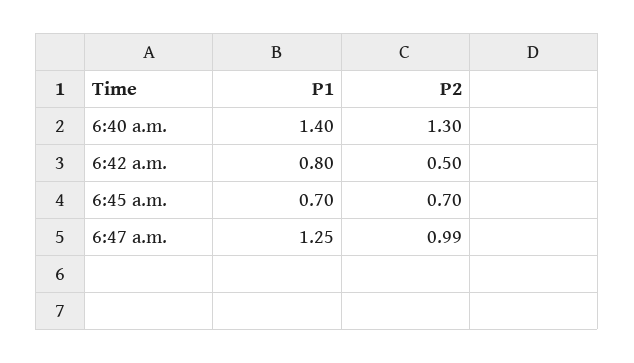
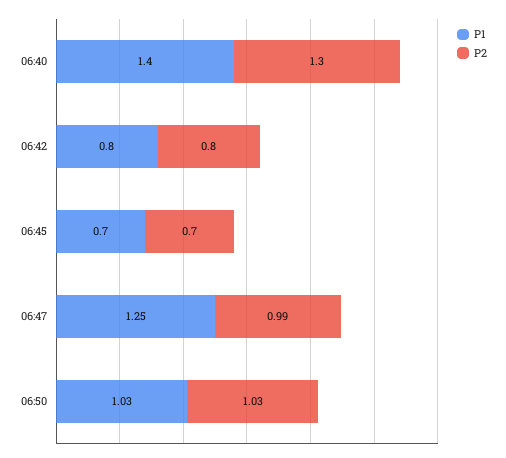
P2, 6:42 a.m.: 0.5 -> 0.8
P1, 06:50: none -> 1.03
P2, 06:50: none -> 1.03

